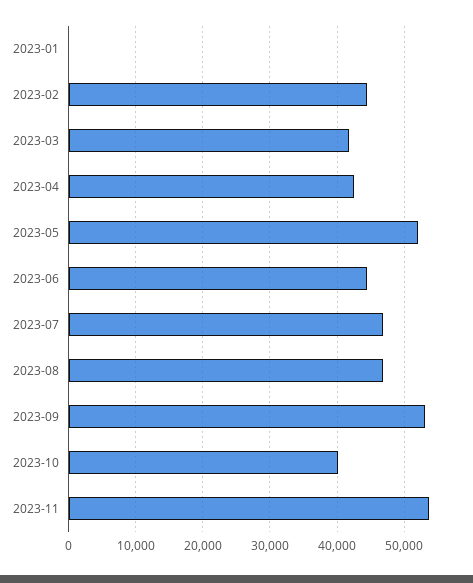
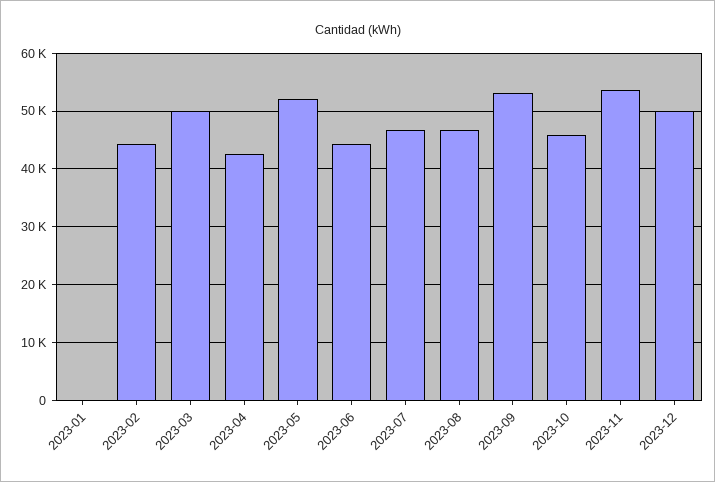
2023-03: 42000 -> 50000
2023-10: 40000 -> 46000
2023-12: none -> 50000

